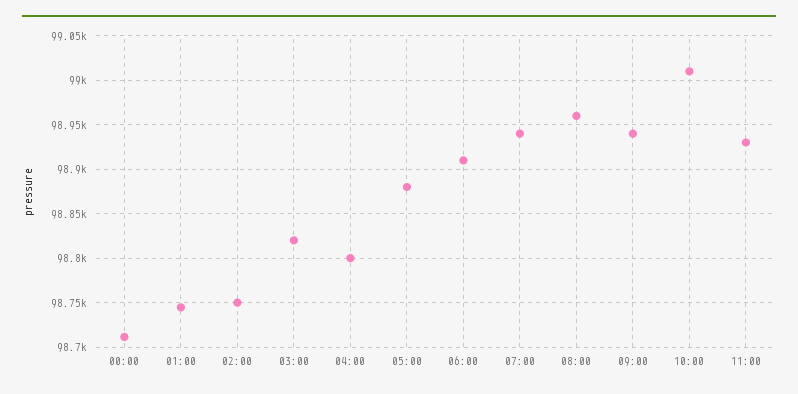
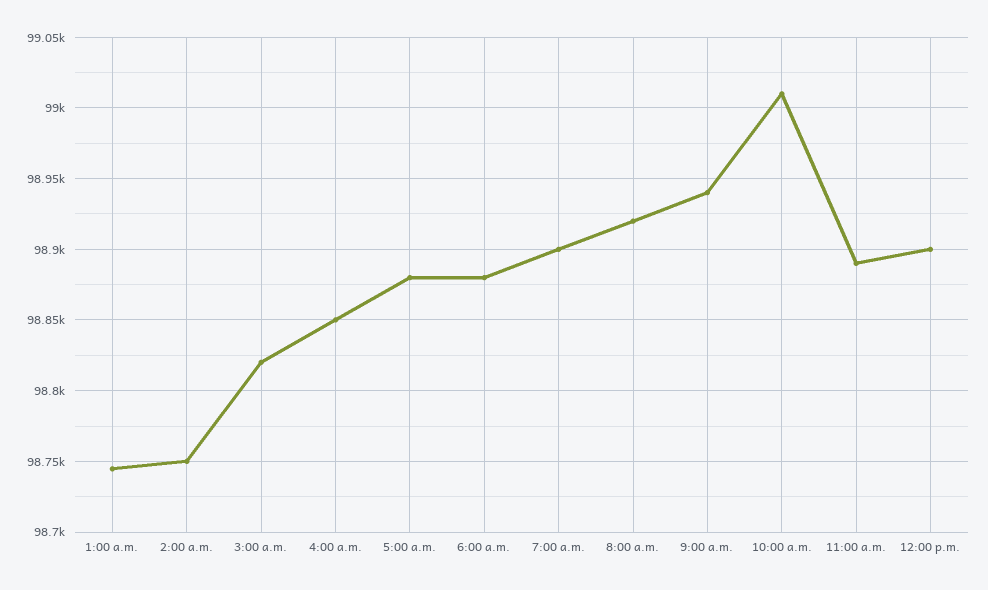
00:00: 98710 -> none
04:00: 98800 -> 98850
06:00: 98910 -> 98880
07:00: 98940 -> 98900
08:00: 98960 -> 98920
11:00: 98930 -> 98890
12:00 p.m.: none -> 98900

